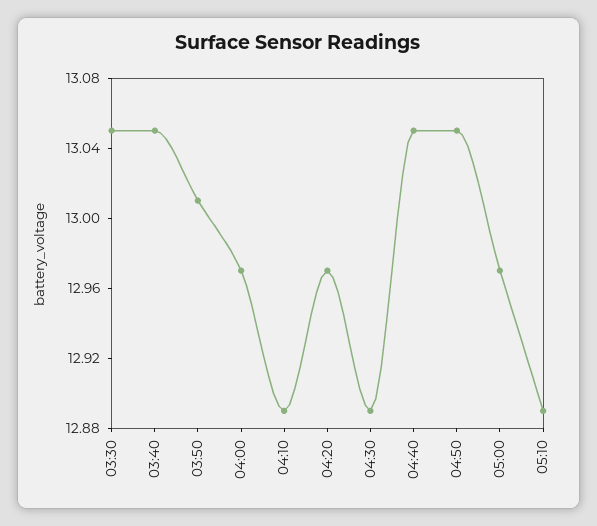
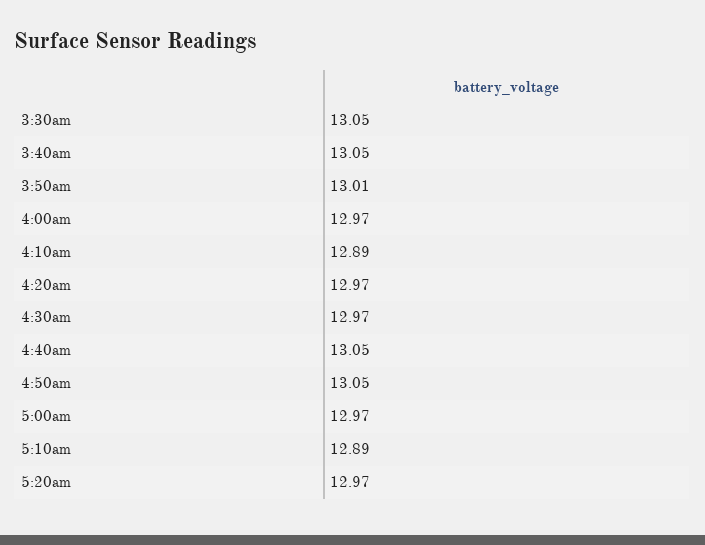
04:30: 12.89 -> 12.97
5:20am: none -> 12.97

